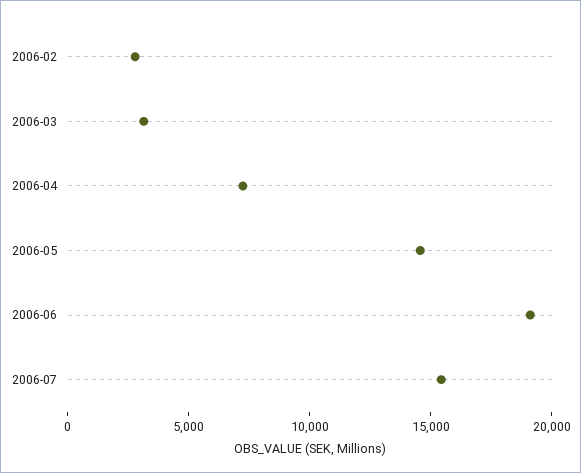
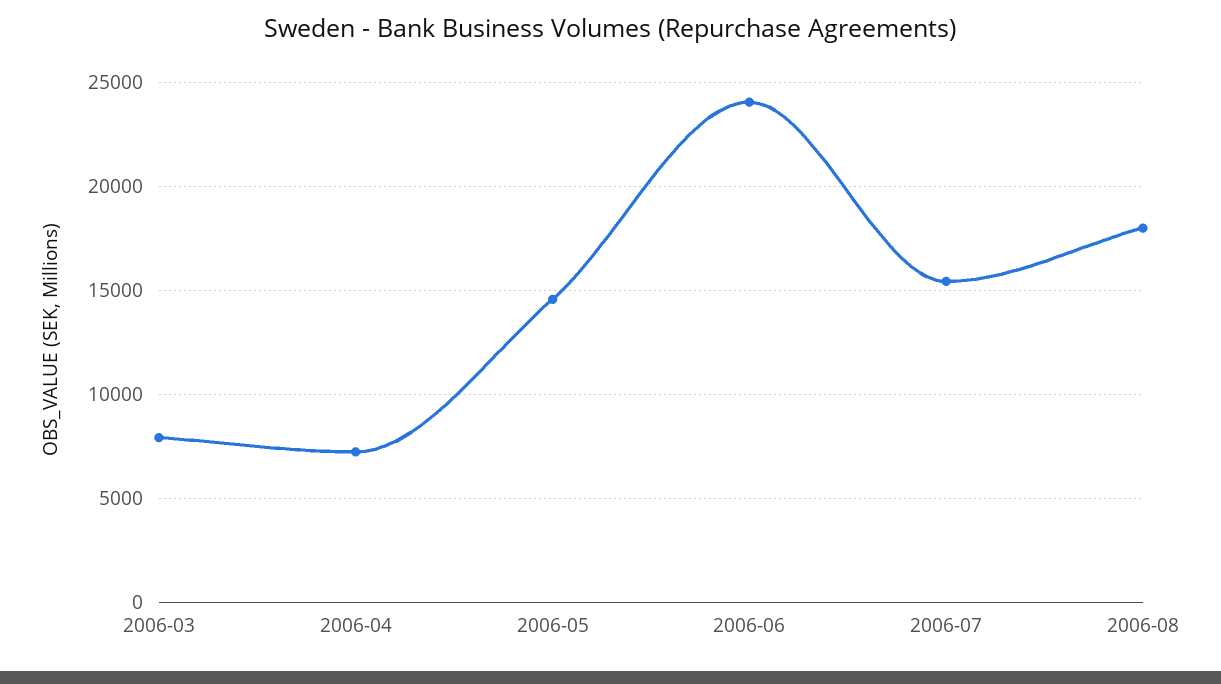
2006-02: 3000 -> none
2006-03: 3000 -> 8000
2006-06: 19000 -> 24000
2006-08: none -> 18000

